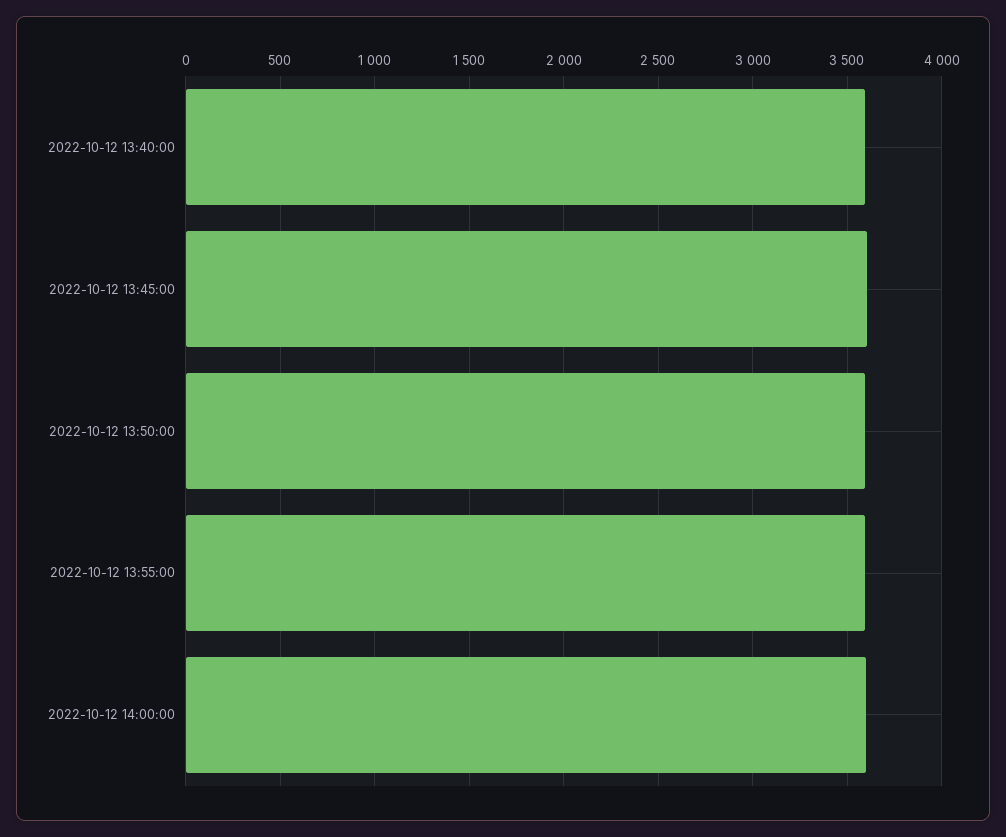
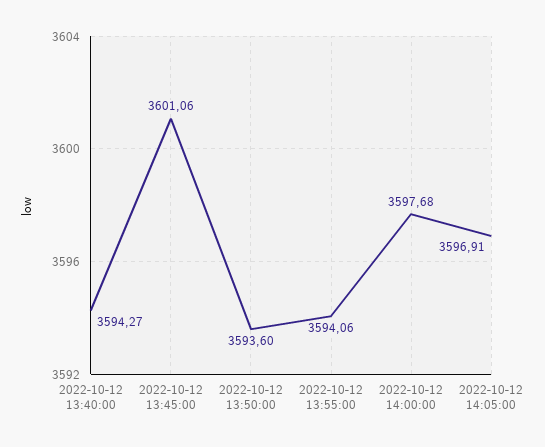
2022-10-12 14:05:00: none -> 3596.91

